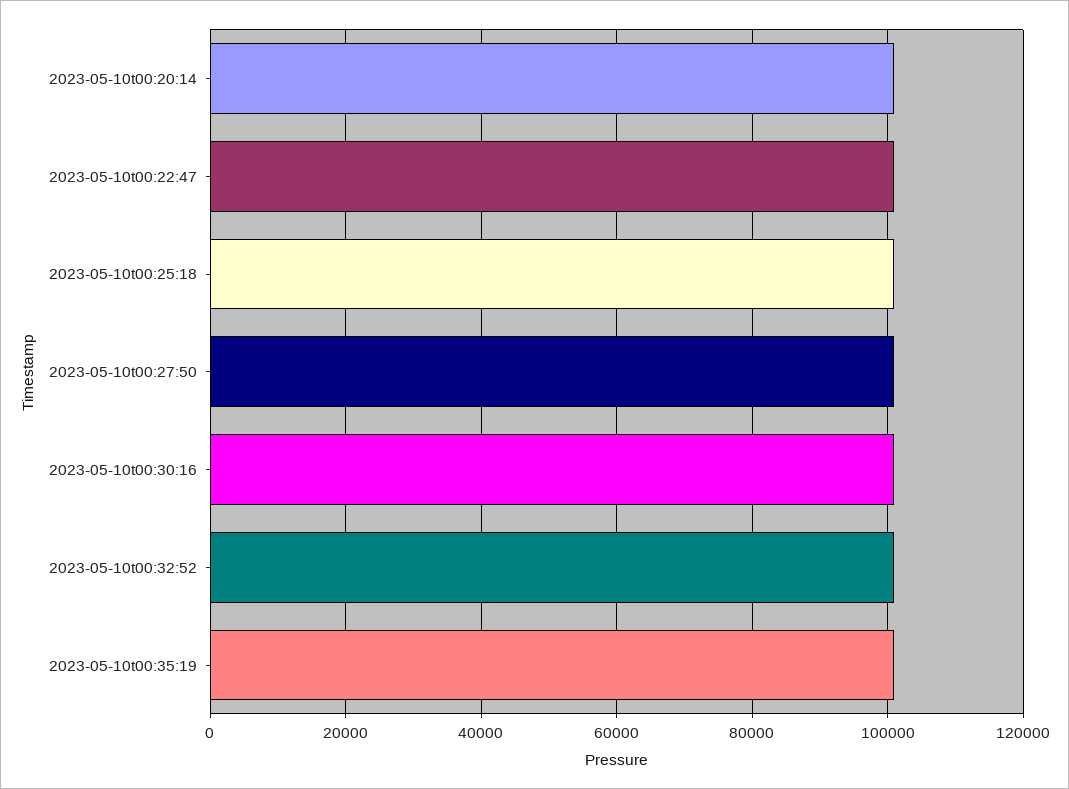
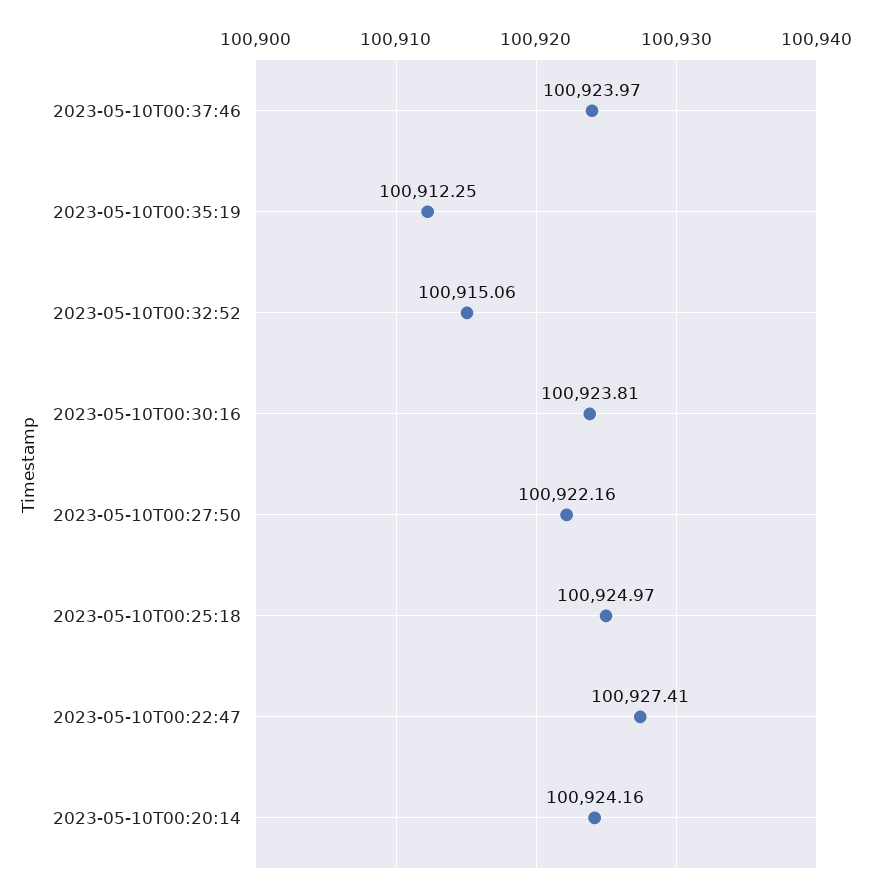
2023-05-10T00:37:46: none -> 100923.97

